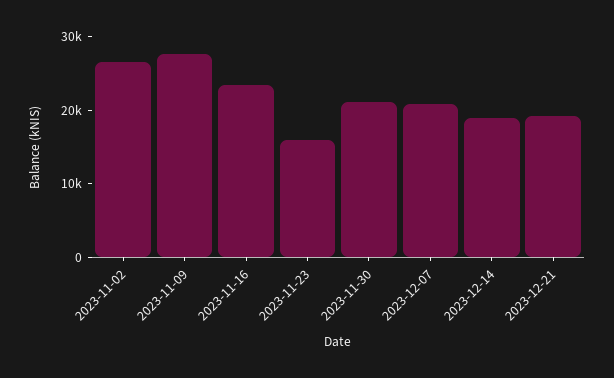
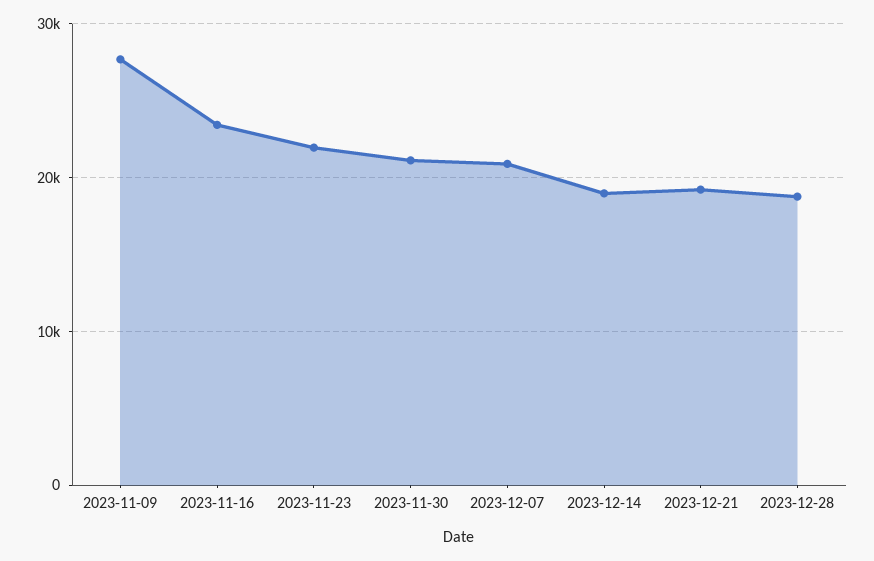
2023-11-02: 26000 -> none
2023-11-23: 16000 -> 22000
2023-12-28: none -> 19000

